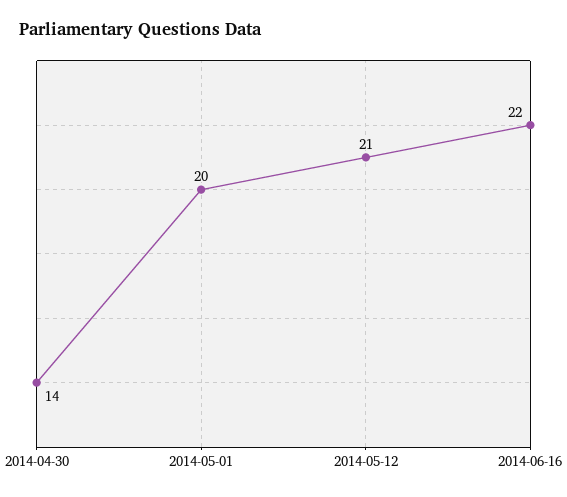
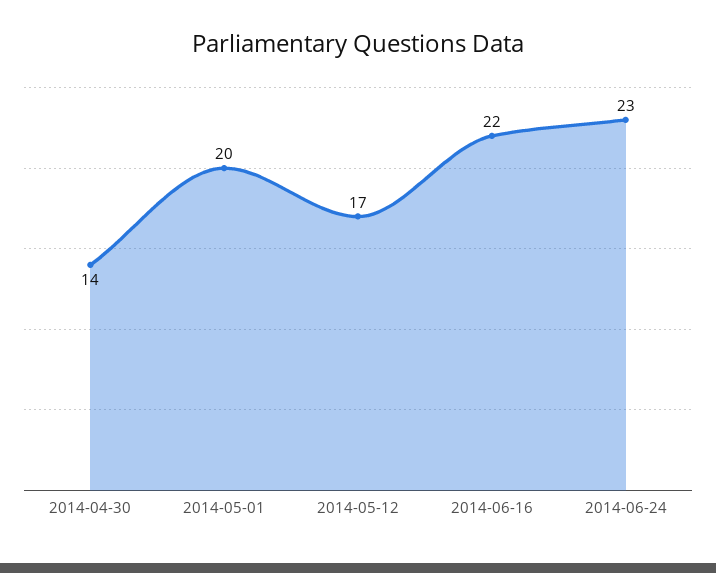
2014-05-12: 21 -> 17
2014-06-24: none -> 23

